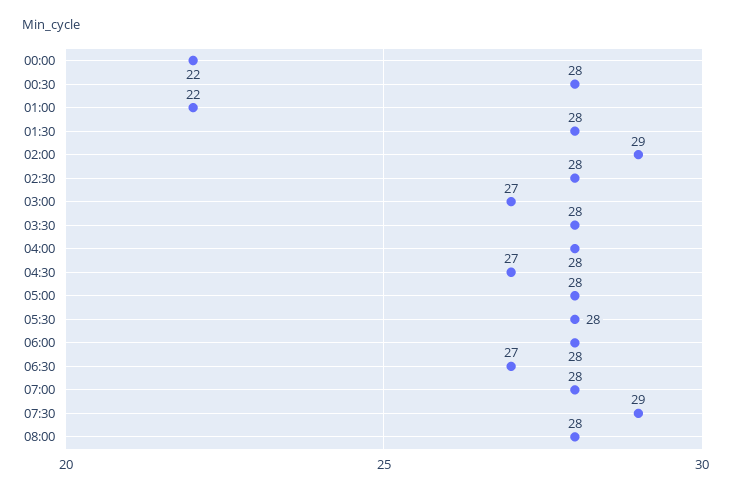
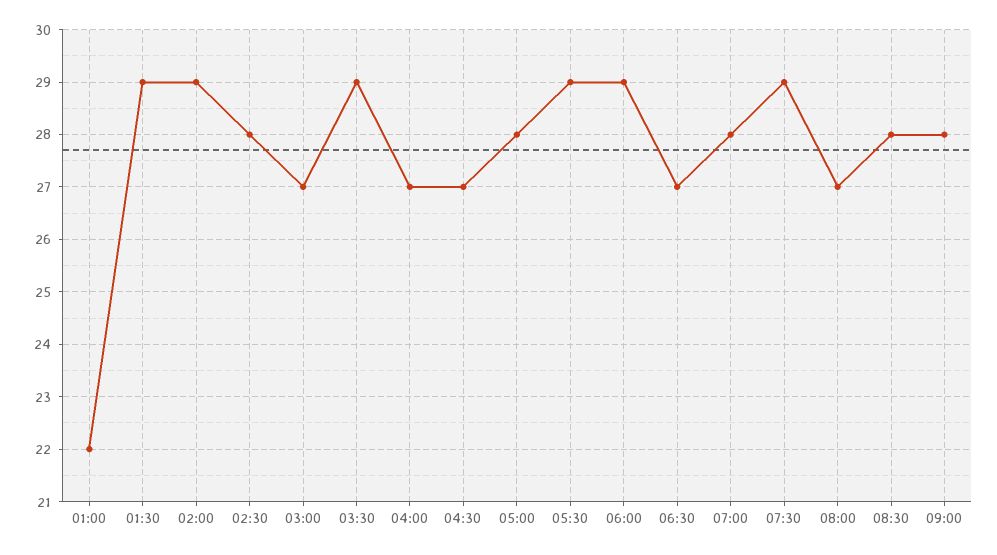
00:00: 22 -> none
00:30: 28 -> none
01:30: 28 -> 29
03:30: 28 -> 29
04:00: 28 -> 27
05:30: 28 -> 29
06:00: 28 -> 29
08:00: 28 -> 27
08:30: none -> 28
09:00: none -> 28

